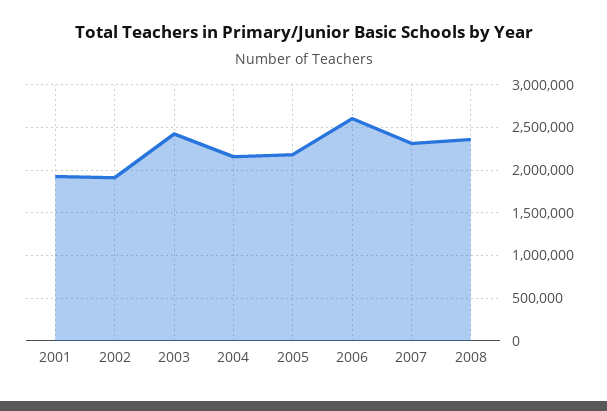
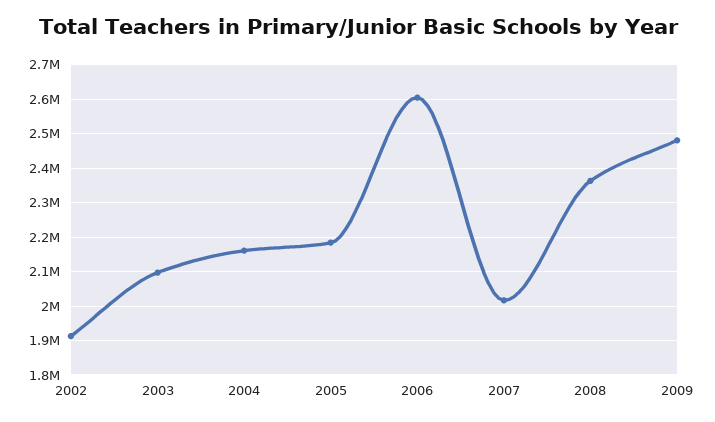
2001: 1900000 -> none
2003: 2400000 -> 2100000
2007: 2300000 -> 2020000
2009: none -> 2480000

